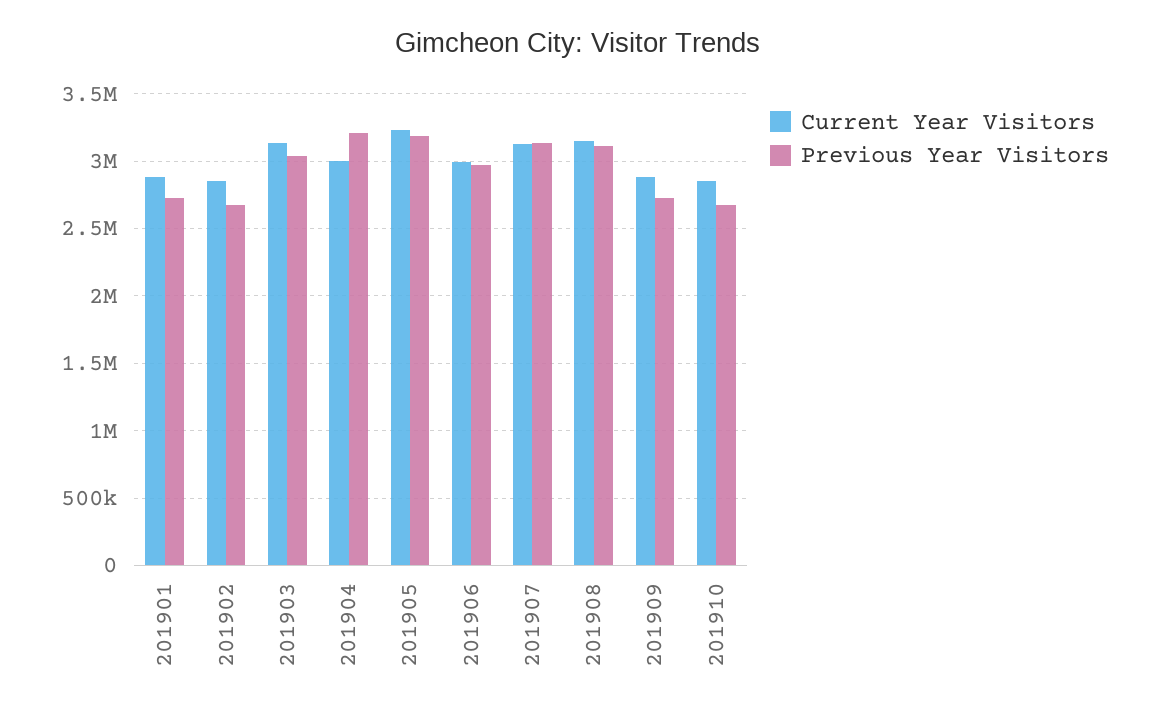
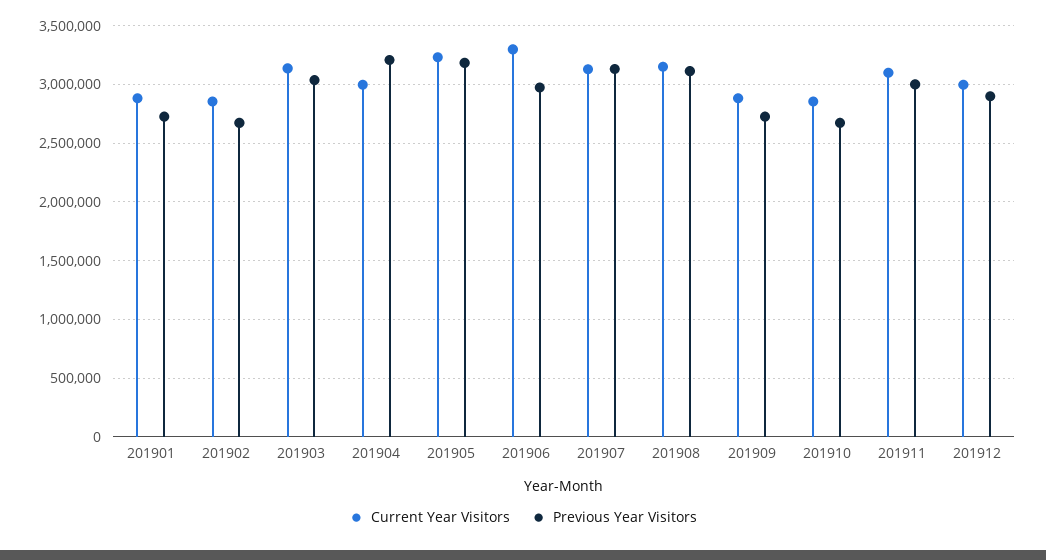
Current Year Visitors, 201906: 3000000 -> 3300000
Current Year Visitors, 201911: none -> 3100000
Previous Year Visitors, 201911: none -> 3000000
Current Year Visitors, 201912: none -> 3000000
Previous Year Visitors, 201912: none -> 2900000

